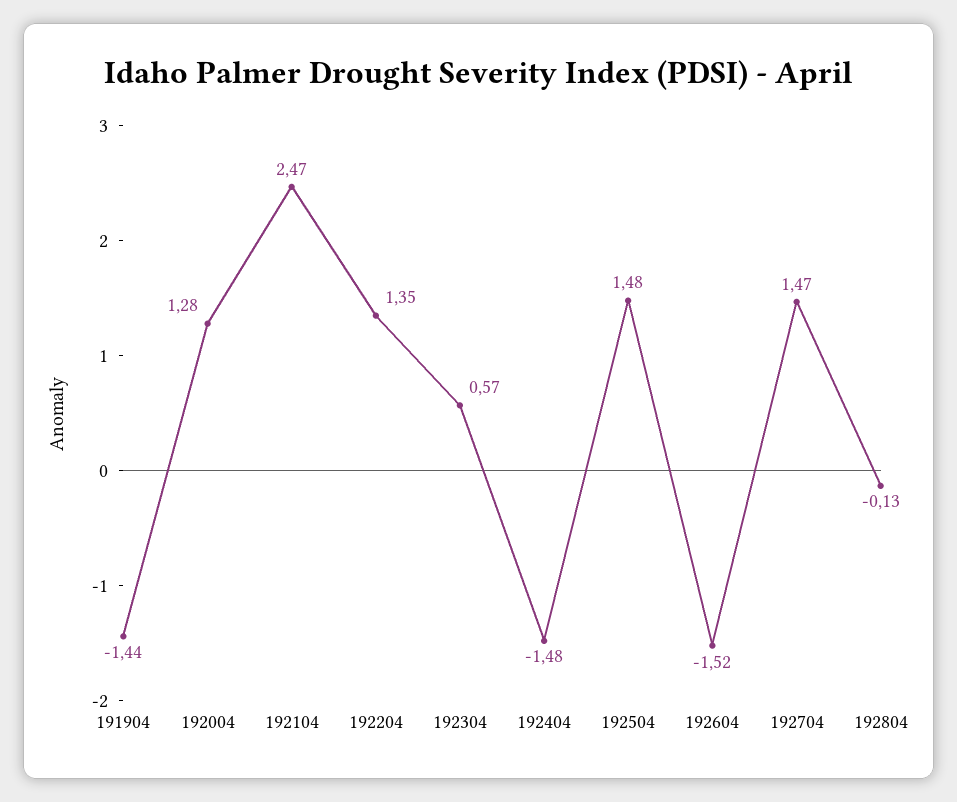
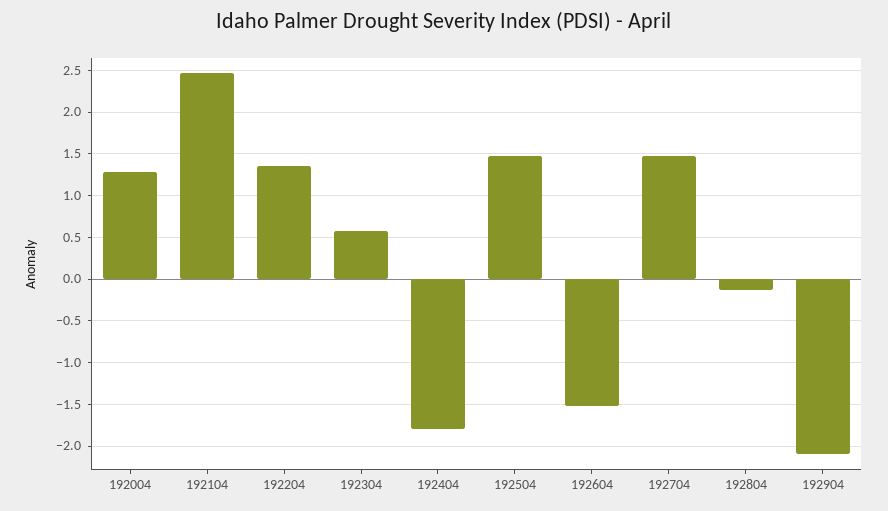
191904: -1.44 -> none
192404: -1.48 -> -1.8
192904: none -> -2.1

